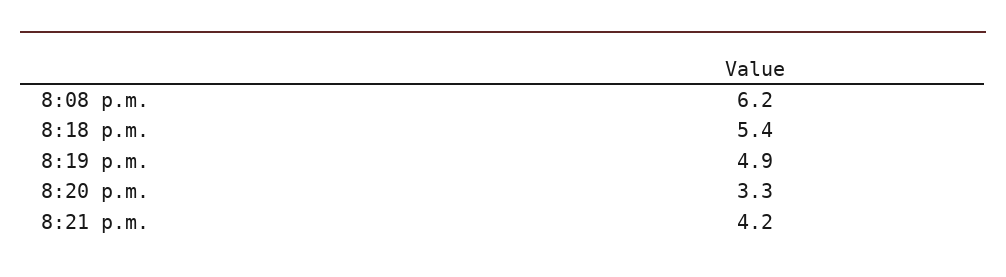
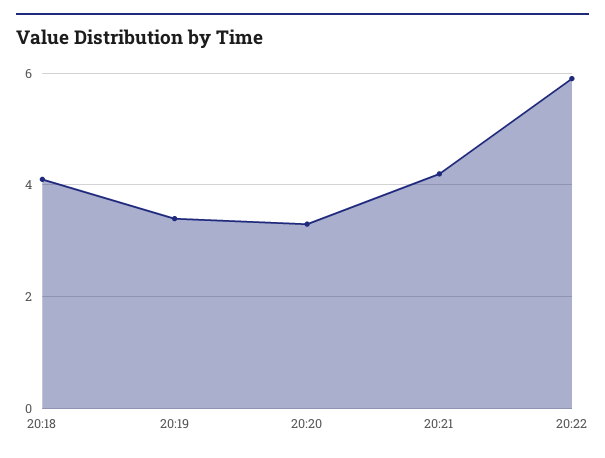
8:08 p.m.: 6.2 -> none
8:18 p.m.: 5.4 -> 4
8:19 p.m.: 4.9 -> 3.5
20:22: none -> 6

